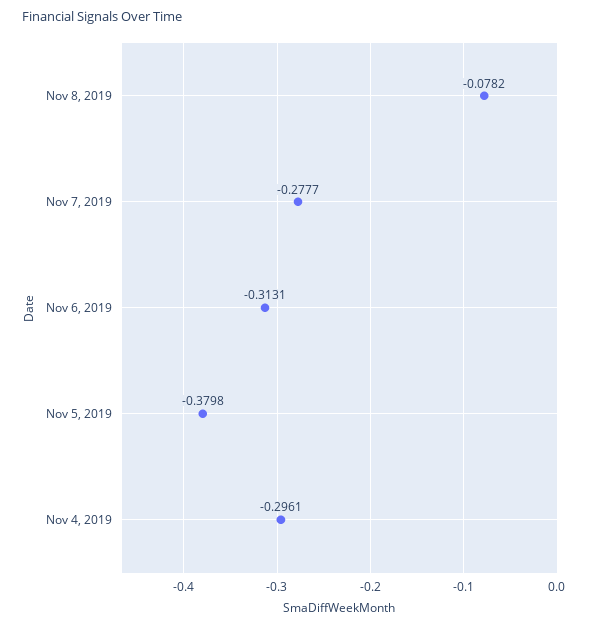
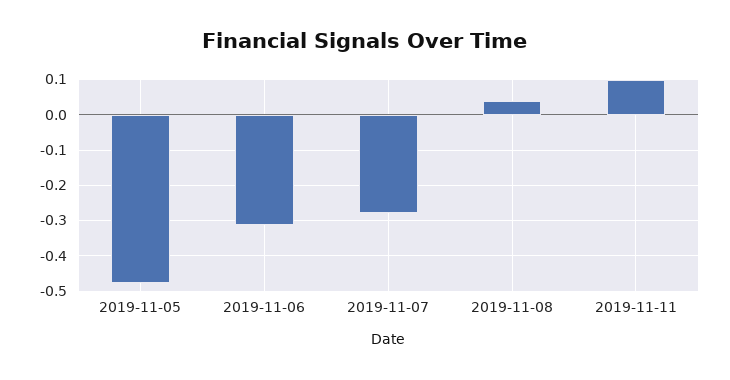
Nov 8, 2019: -0.0782 -> 0.04
Nov 5, 2019: -0.3798 -> -0.48
Nov 4, 2019: -0.2961 -> none
2019-11-11: none -> 0.1

